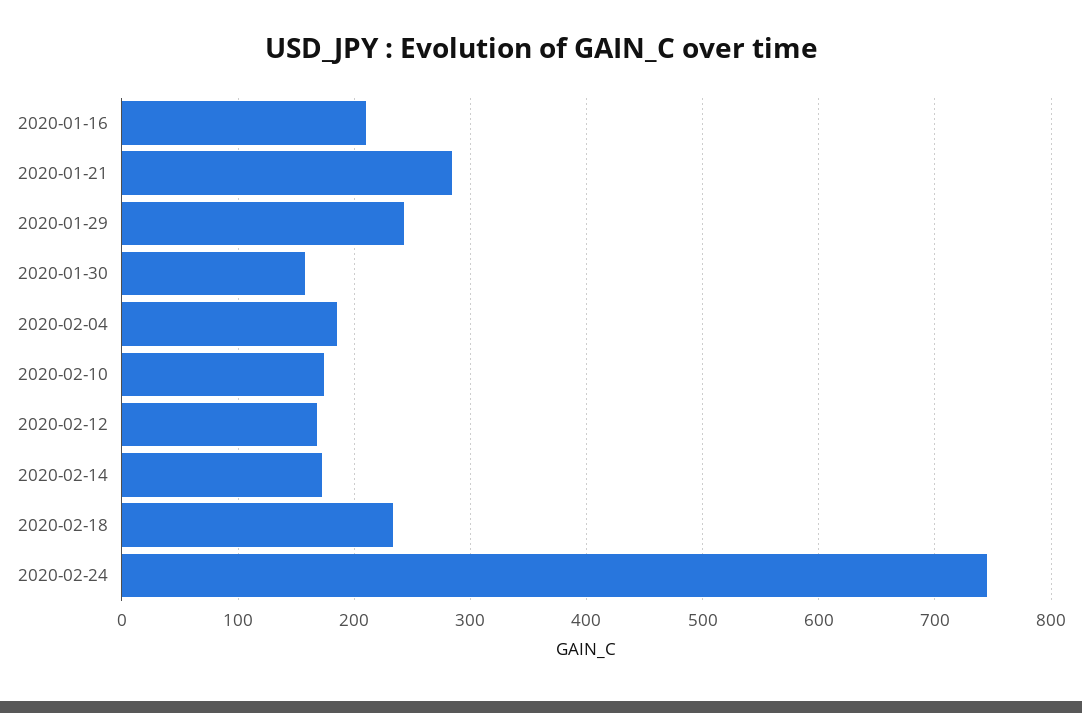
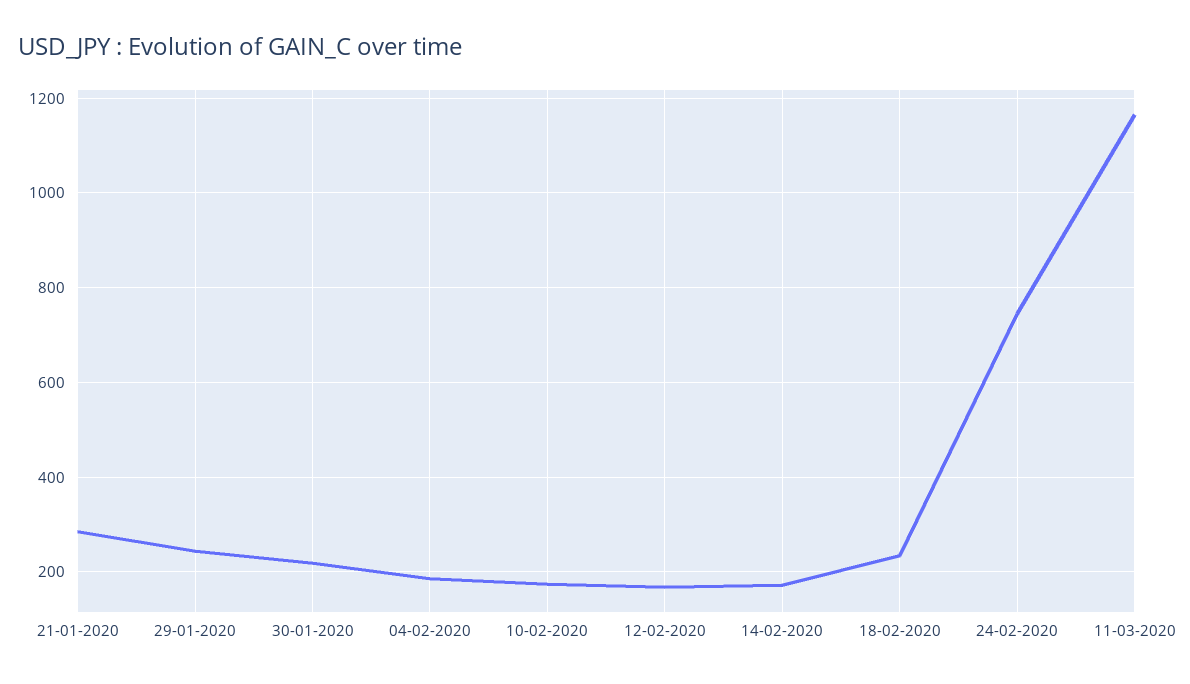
2020-01-16: 210 -> none
2020-01-30: 160 -> 220
11-03-2020: none -> 1160

